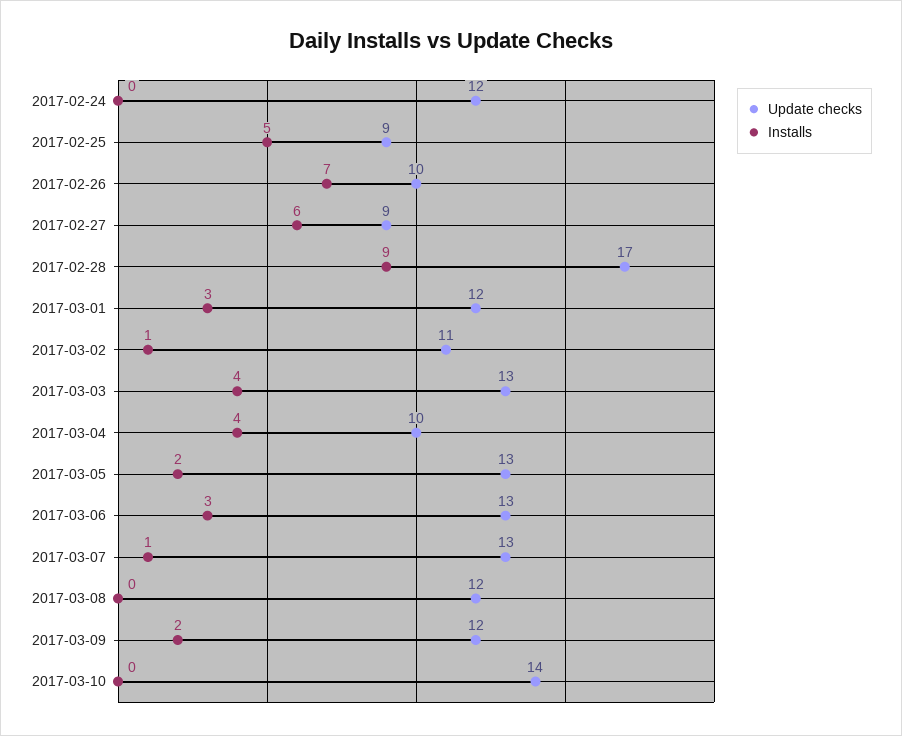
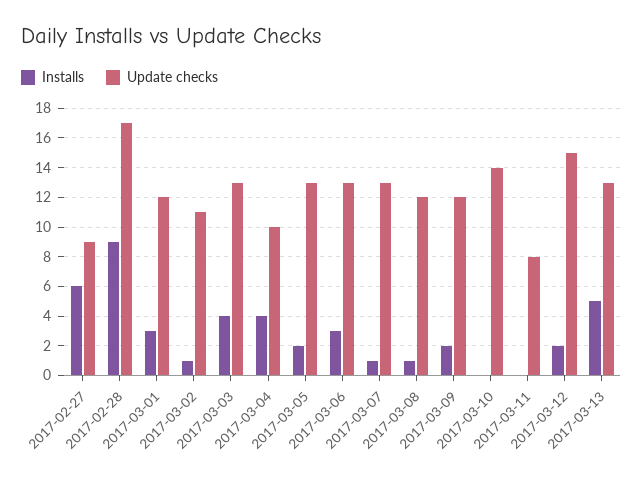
Update checks, 2017-02-24: 12 -> none
Installs, 2017-02-24: 0 -> none
Update checks, 2017-02-25: 9 -> none
Installs, 2017-02-25: 5 -> none
Update checks, 2017-02-26: 10 -> none
Installs, 2017-02-26: 7 -> none
Installs, 2017-03-08: 0 -> 1
Installs, 2017-03-11: none -> 0
Update checks, 2017-03-11: none -> 8
Installs, 2017-03-12: none -> 2
Update checks, 2017-03-12: none -> 15
Installs, 2017-03-13: none -> 5
Update checks, 2017-03-13: none -> 13

